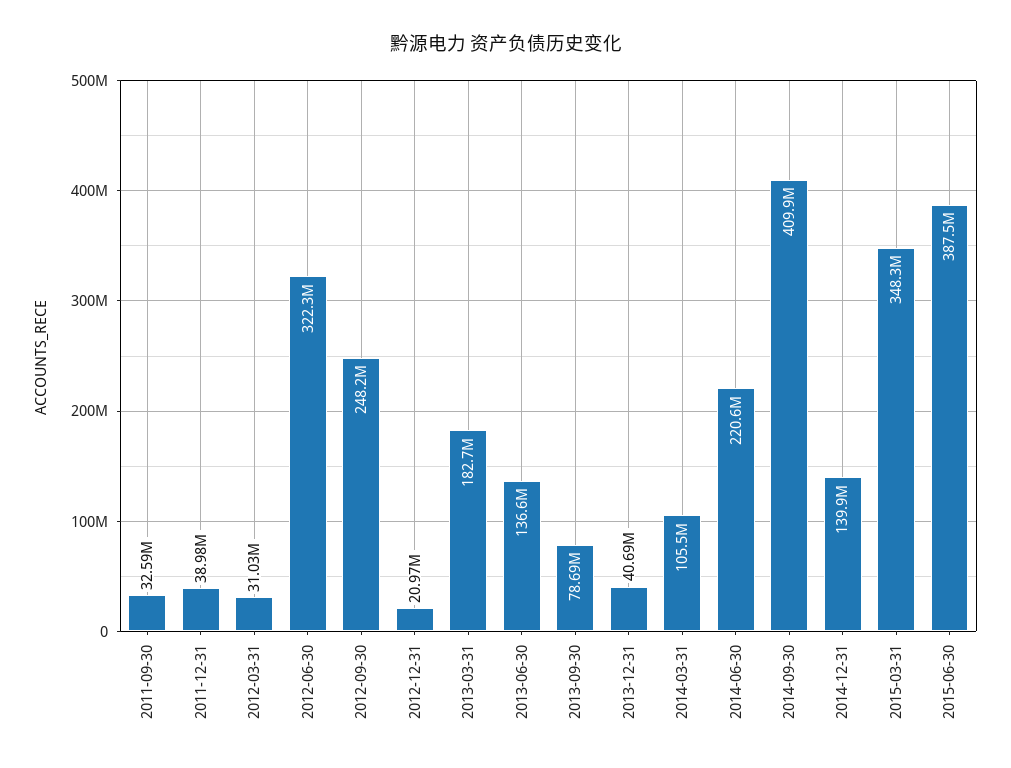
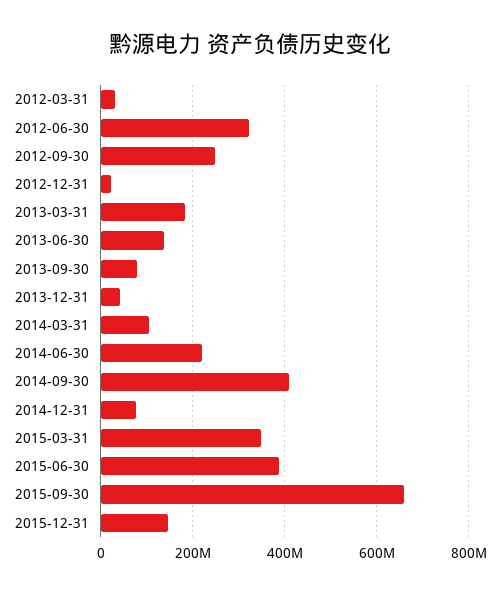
2011-09-30: 32590000 -> none
2011-12-31: 38980000 -> none
2014-12-31: 139900000 -> 80000000
2015-09-30: none -> 660000000
2015-12-31: none -> 140000000

